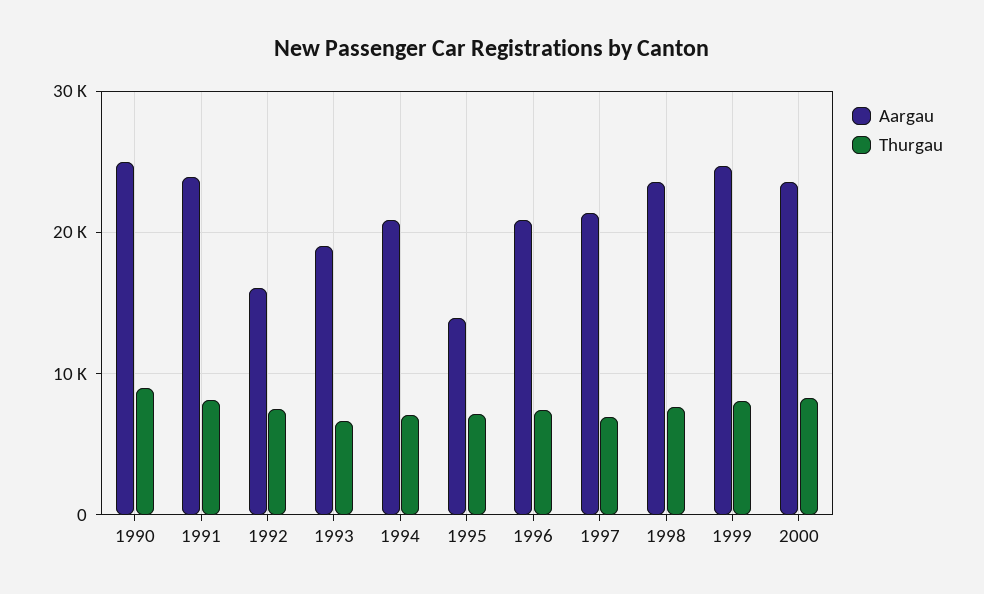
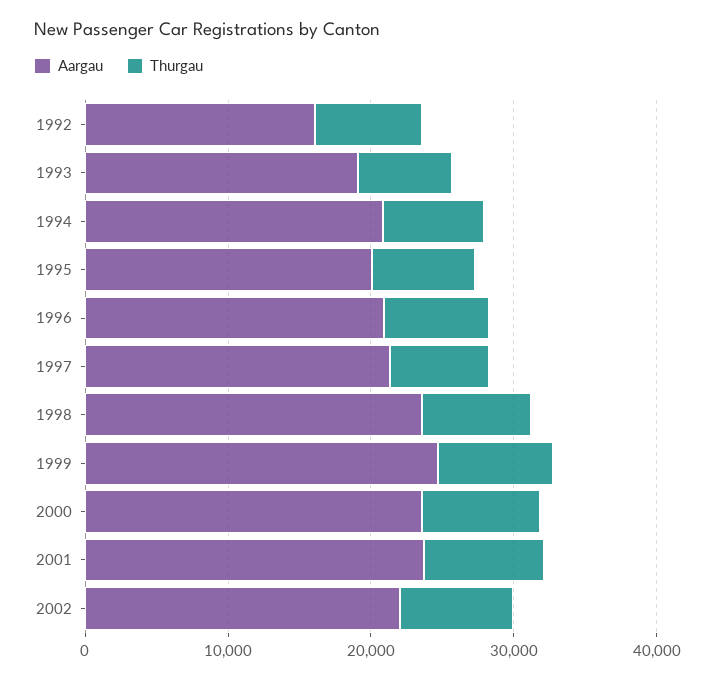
Aargau, 1990: 25000 -> none
Thurgau, 1990: 9000 -> none
Aargau, 1991: 24000 -> none
Thurgau, 1991: 8000 -> none
Aargau, 1995: 14000 -> 20000
Aargau, 2001: none -> 24000
Thurgau, 2001: none -> 8000
Aargau, 2002: none -> 22000
Thurgau, 2002: none -> 8000

